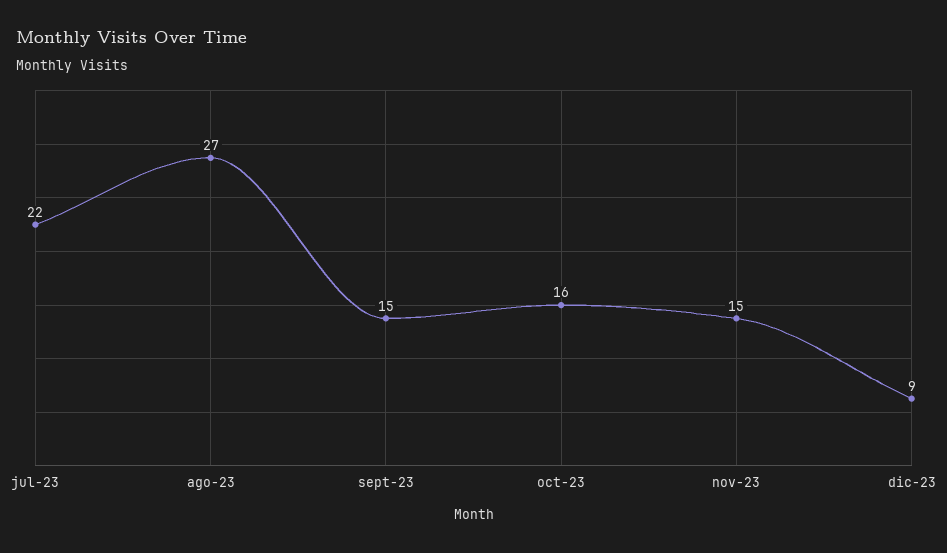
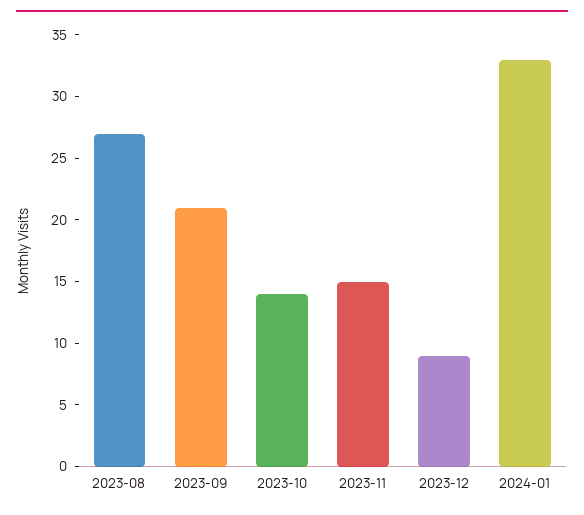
jul-23: 22 -> none
sept-23: 15 -> 21
oct-23: 16 -> 14
2024-01: none -> 33

